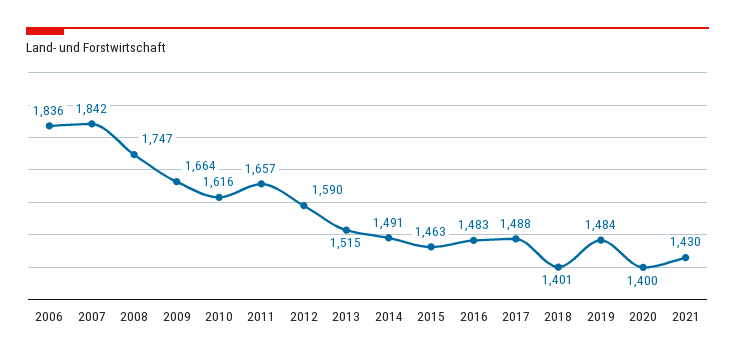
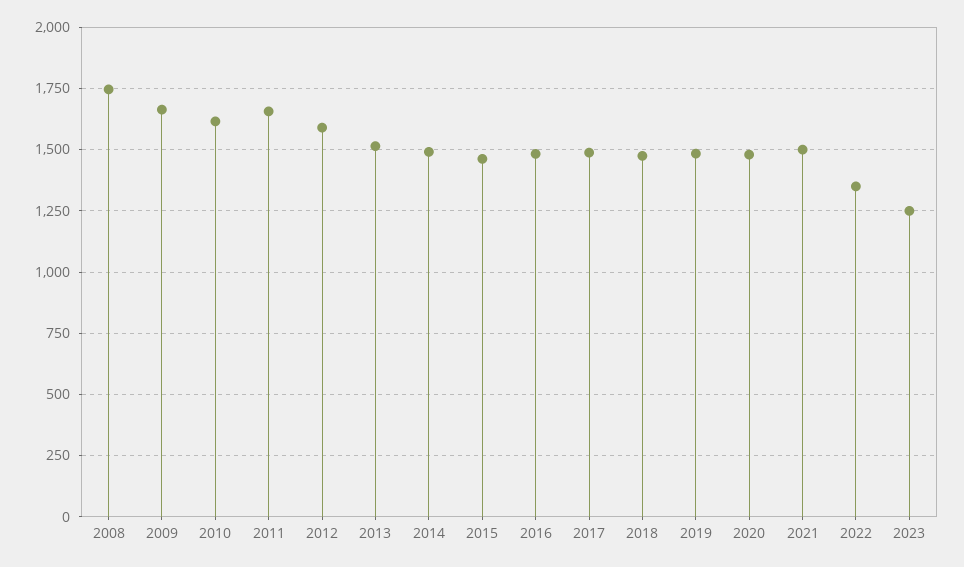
2006: 1836 -> none
2007: 1842 -> none
2018: 1401 -> 1475
2020: 1400 -> 1475
2021: 1430 -> 1500
2022: none -> 1350
2023: none -> 1250

